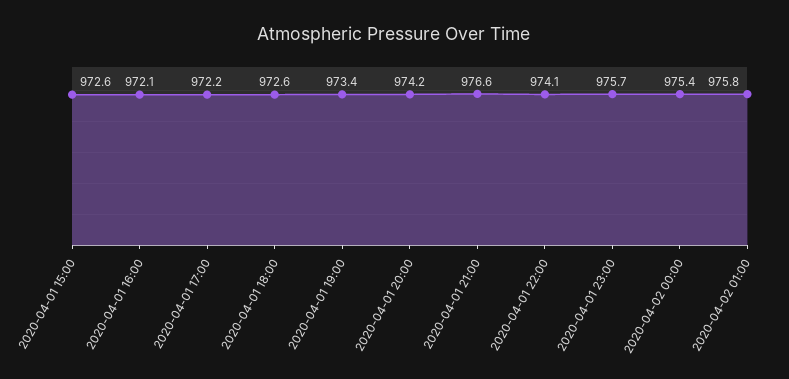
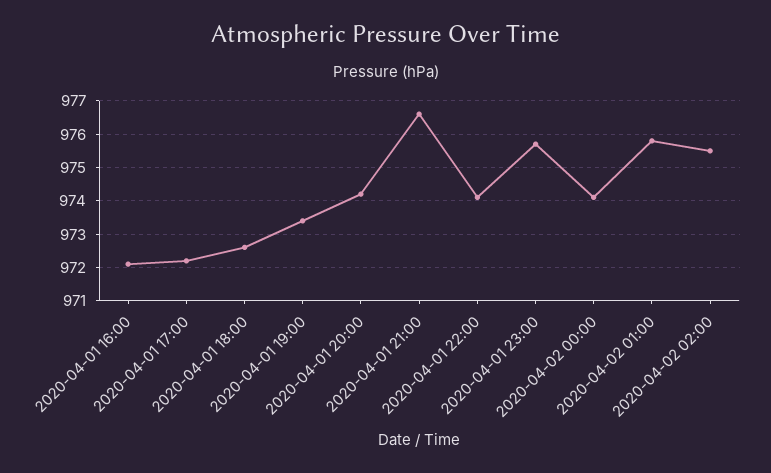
2020-04-01 15:00: 972.6 -> none
2020-04-02 00:00: 975.4 -> 974
2020-04-02 02:00: none -> 975.5

